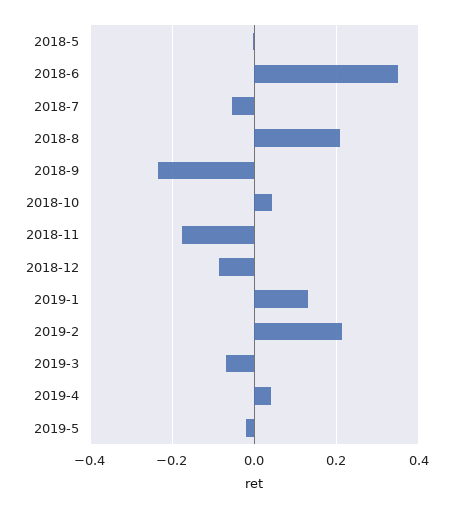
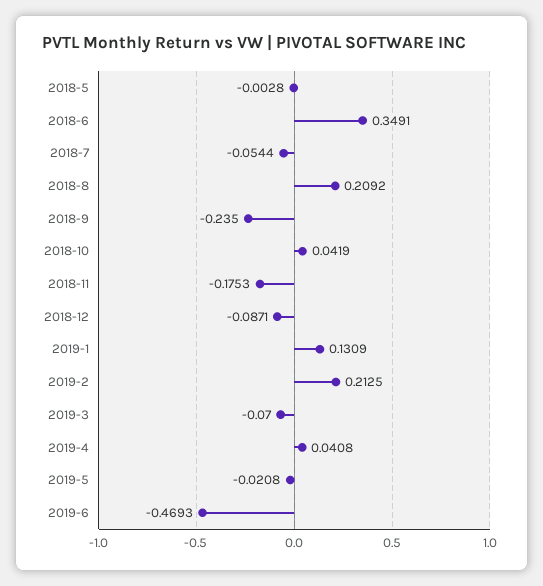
2019-6: none -> -0.4693

